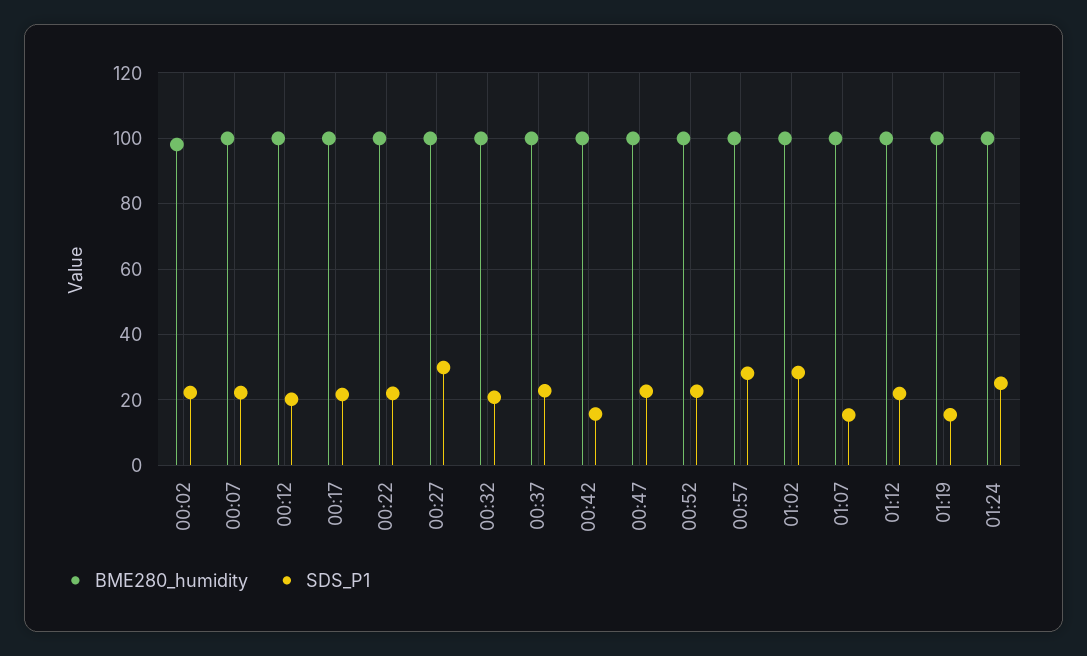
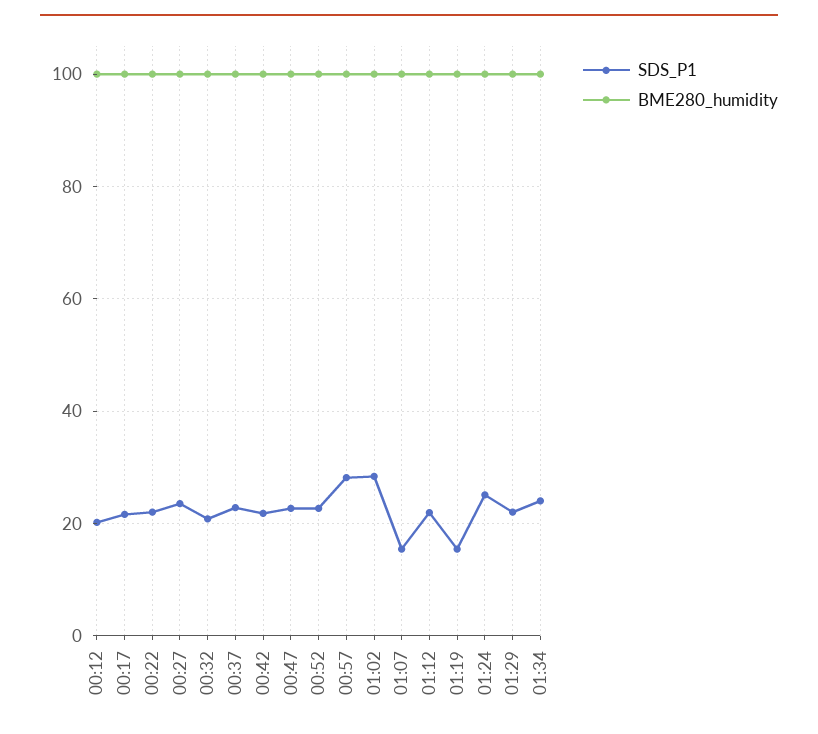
BME280_humidity, 00:02: 98 -> none
SDS_P1, 00:02: 22 -> none
BME280_humidity, 00:07: 100 -> none
SDS_P1, 00:07: 22 -> none
SDS_P1, 00:27: 30 -> 24
SDS_P1, 00:42: 16 -> 22
SDS_P1, 01:29: none -> 22
BME280_humidity, 01:29: none -> 100
SDS_P1, 01:34: none -> 24
BME280_humidity, 01:34: none -> 100

